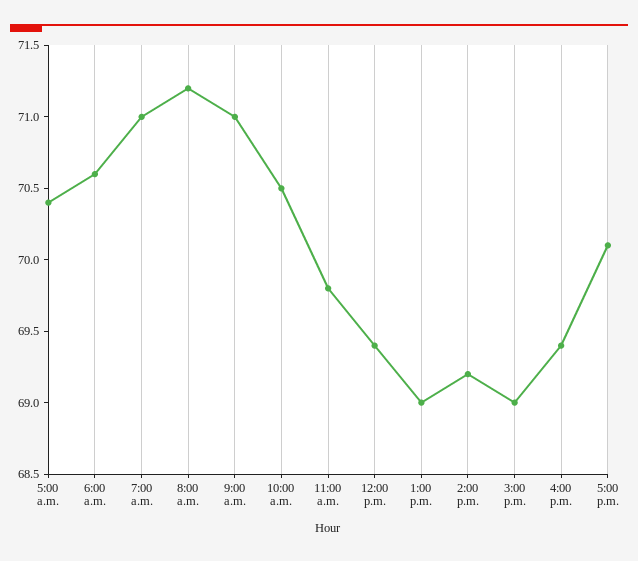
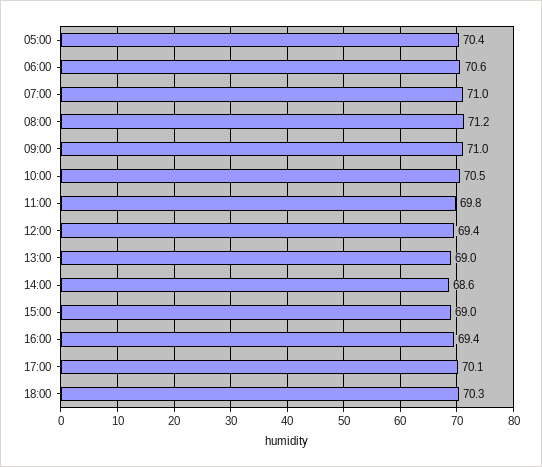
2:00 p.m.: 69.2 -> 68.6
18:00: none -> 70.3

